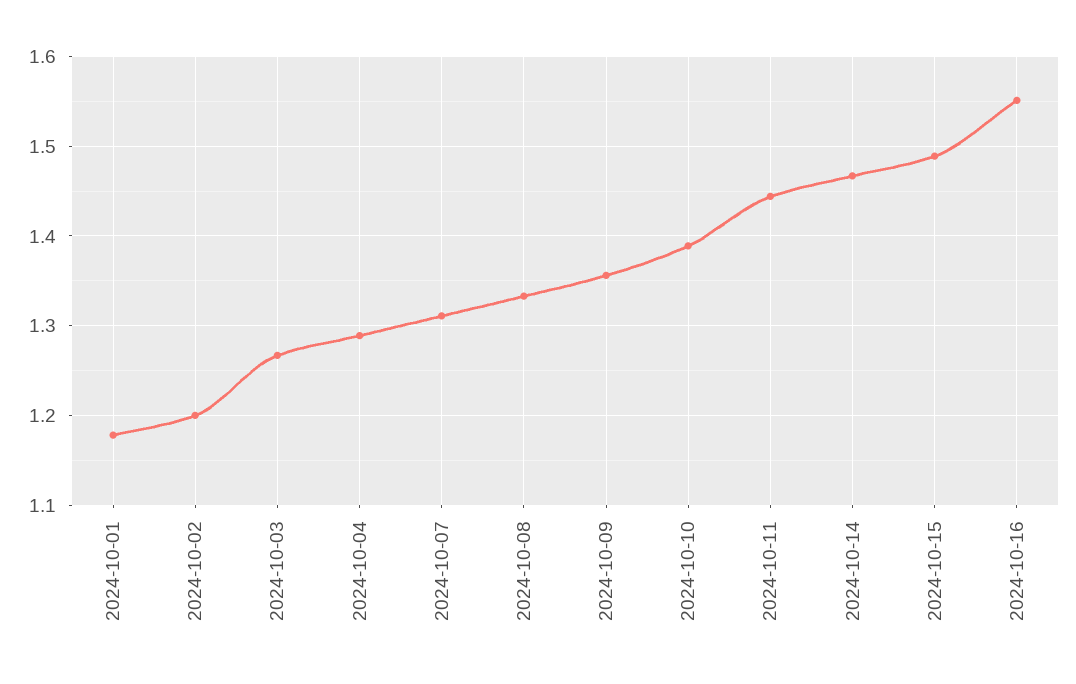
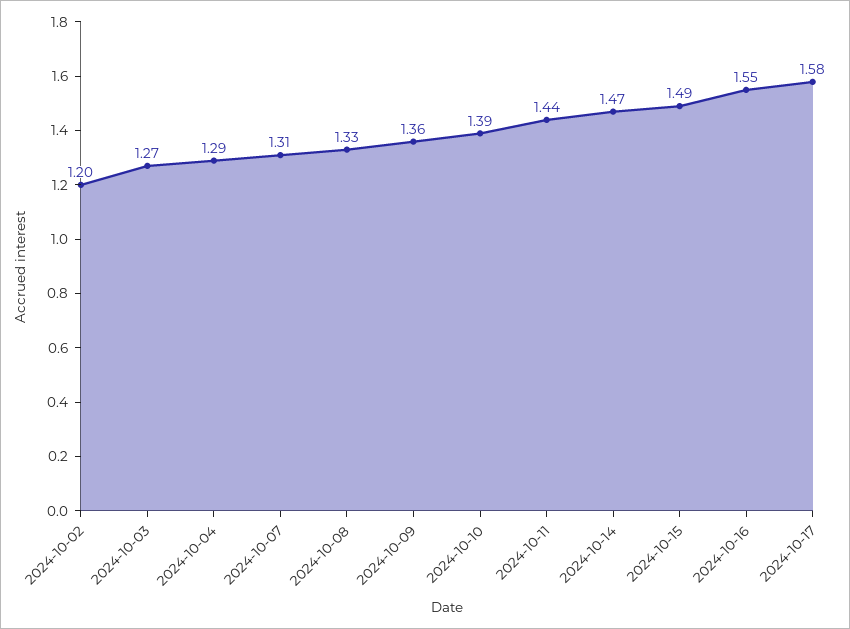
2024-10-01: 1.18 -> none
2024-10-17: none -> 1.58

